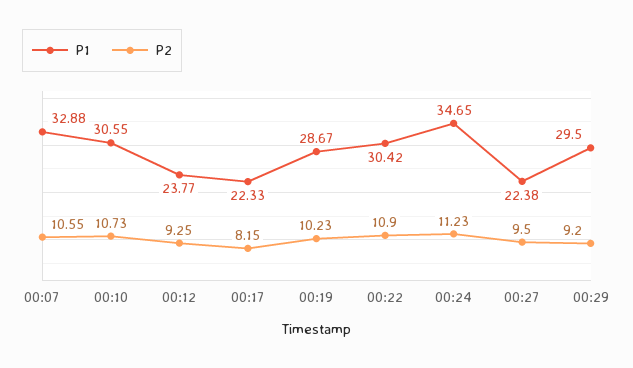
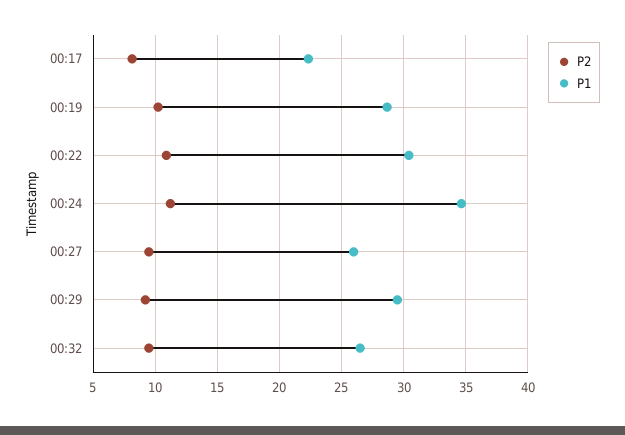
P1, 00:07: 32.88 -> none
P2, 00:07: 10.55 -> none
P1, 00:10: 30.55 -> none
P2, 00:10: 10.73 -> none
P1, 00:12: 23.77 -> none
P2, 00:12: 9.25 -> none
P1, 00:27: 22.38 -> 26
P2, 00:32: none -> 9.5
P1, 00:32: none -> 26.5

